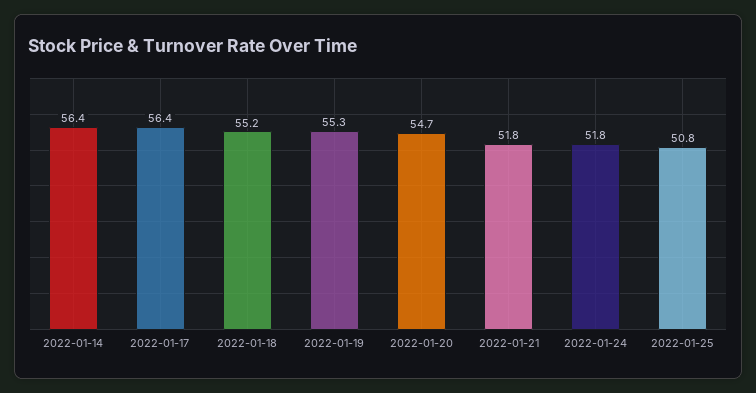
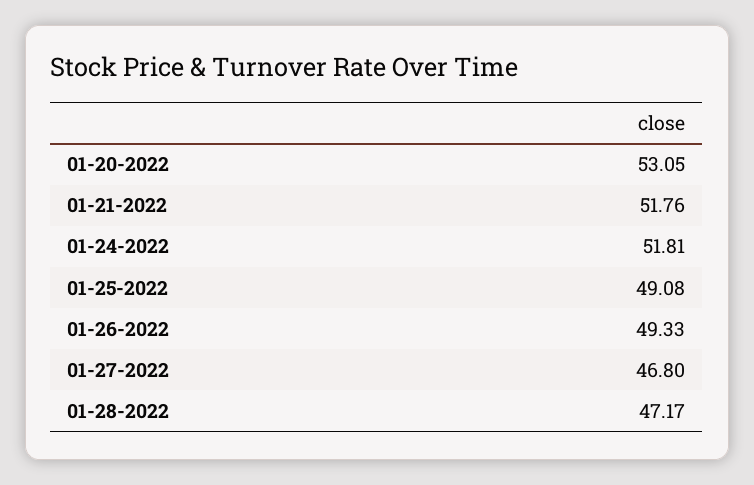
2022-01-14: 56.4 -> none
2022-01-17: 56.4 -> none
2022-01-18: 55.2 -> none
2022-01-19: 55.3 -> none
2022-01-20: 54.7 -> 53.05
2022-01-25: 50.8 -> 49.08
01-26-2022: none -> 49.33
01-27-2022: none -> 46.8
01-28-2022: none -> 47.17

